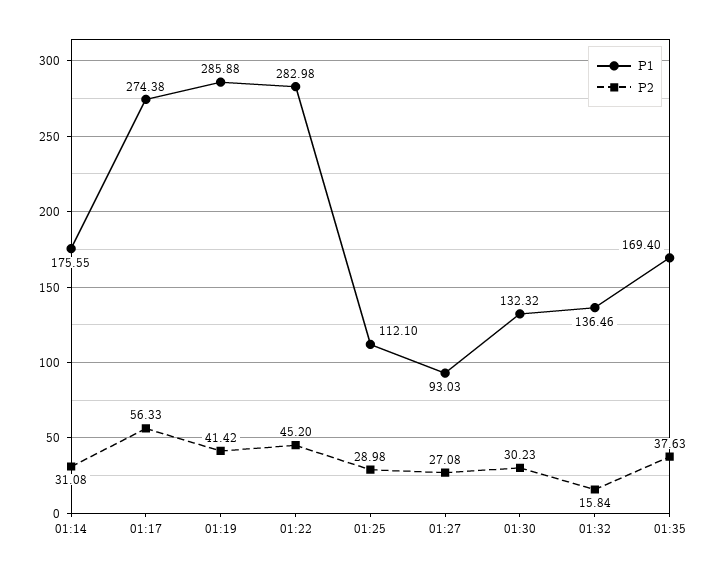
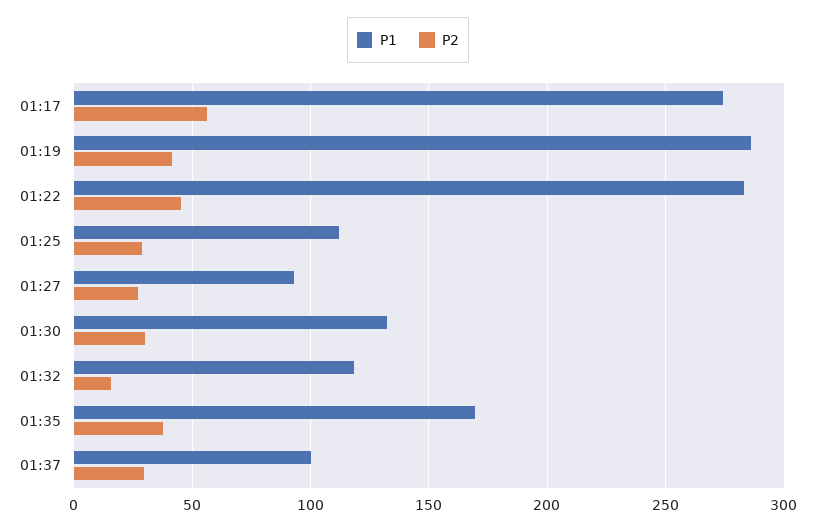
P1, 01:14: 175.55 -> none
P2, 01:14: 31.08 -> none
P1, 01:32: 136.46 -> 120
P1, 01:37: none -> 100
P2, 01:37: none -> 30

